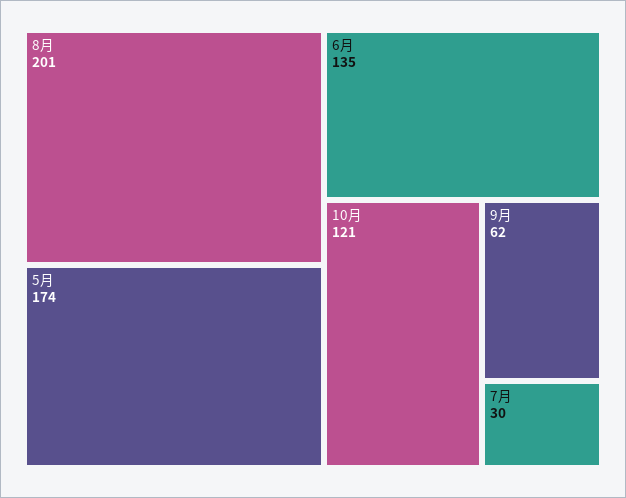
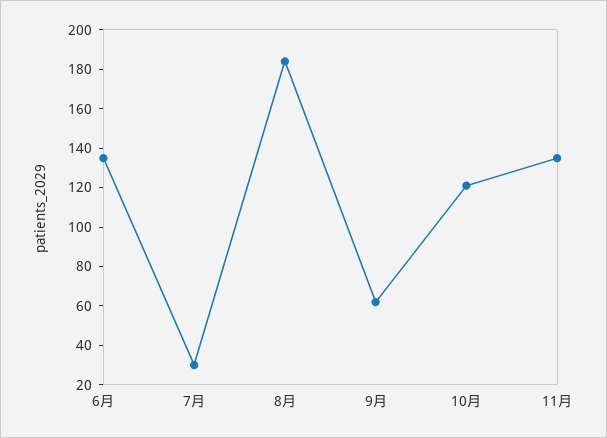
8月: 201 -> 185
5月: 174 -> none
11月: none -> 135

